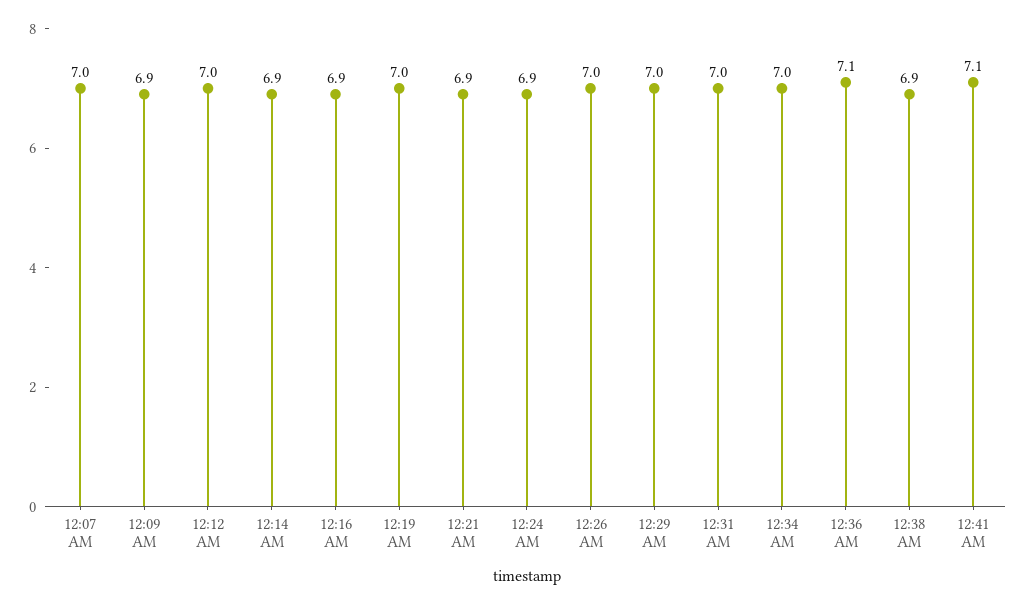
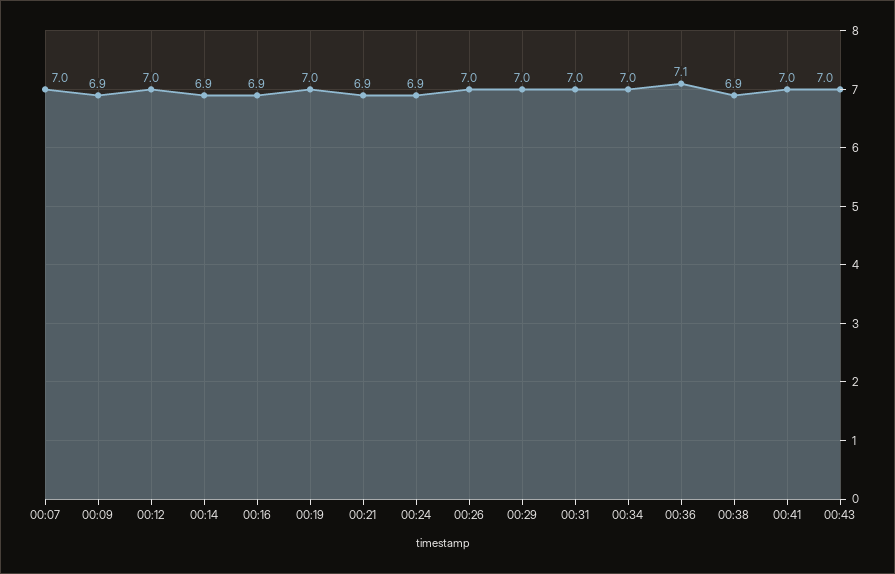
12:41 AM: 7.1 -> 7
00:43: none -> 7

